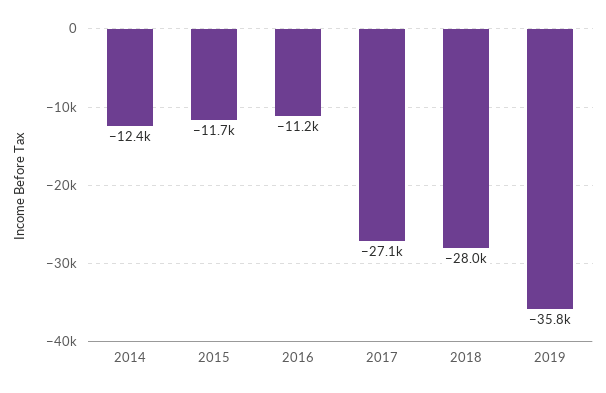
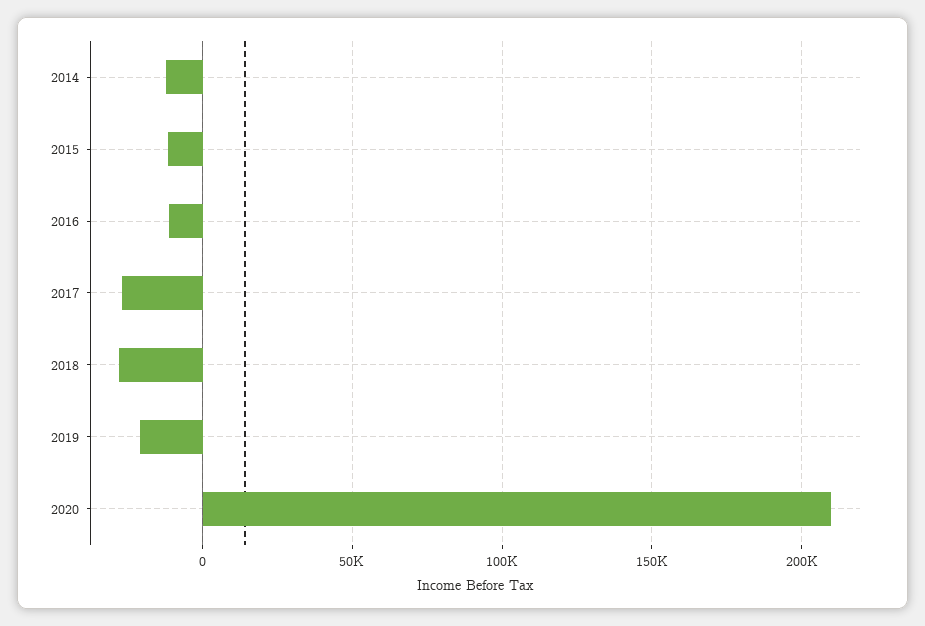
2019: -35800 -> -20000
2020: none -> 210000

